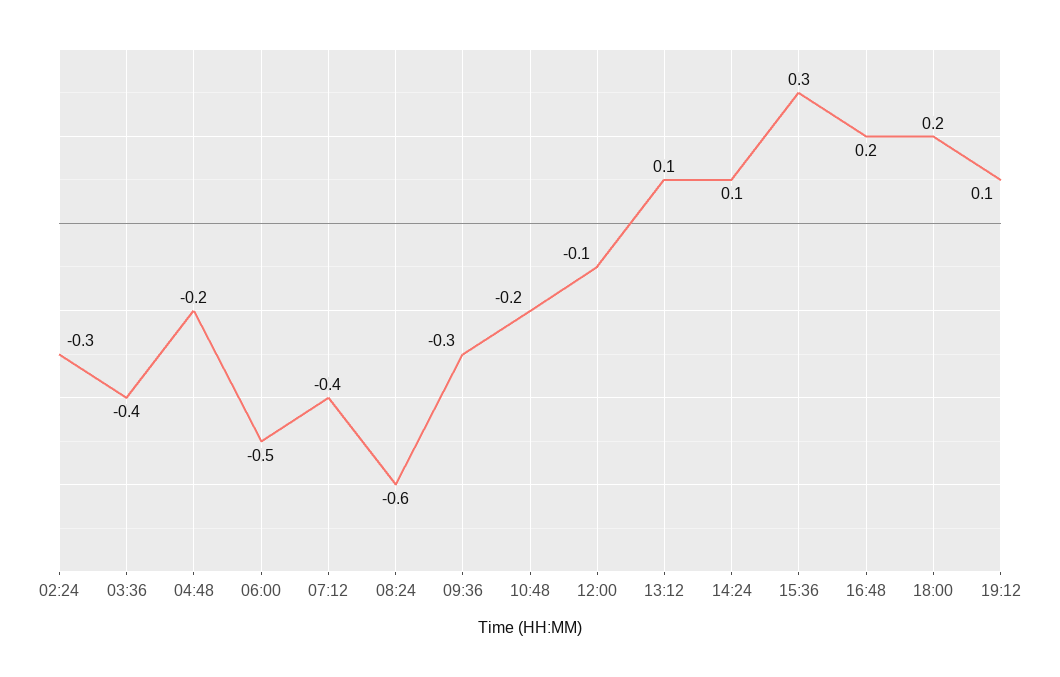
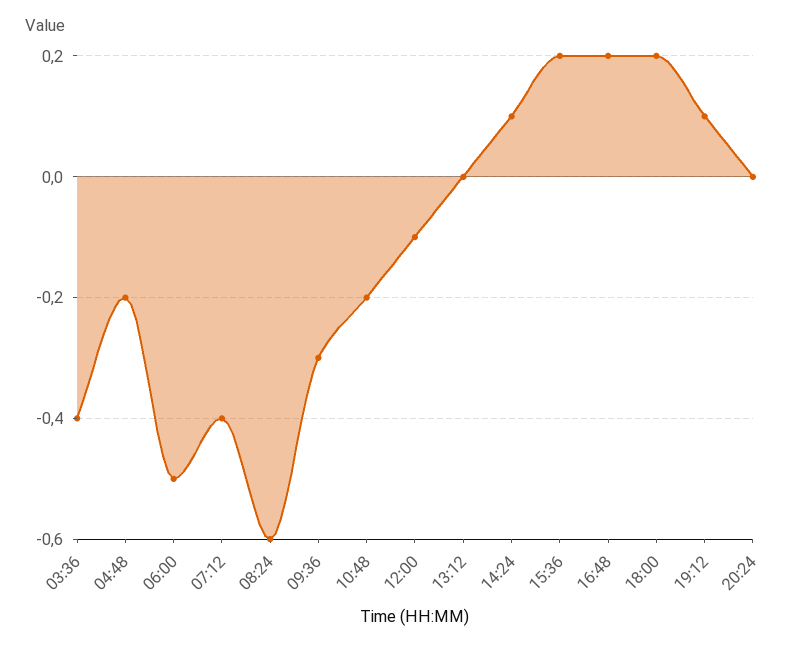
02:24: -0.3 -> none
13:12: 0.1 -> 0
15:36: 0.3 -> 0.2
20:24: none -> 0

